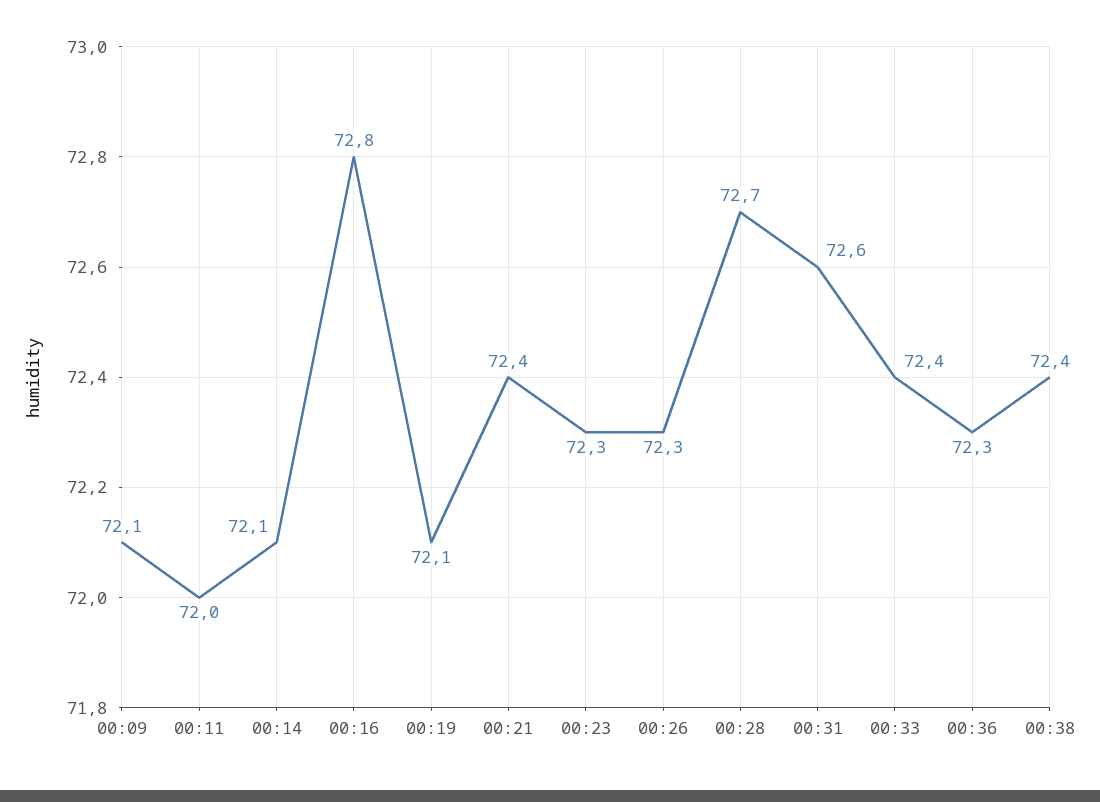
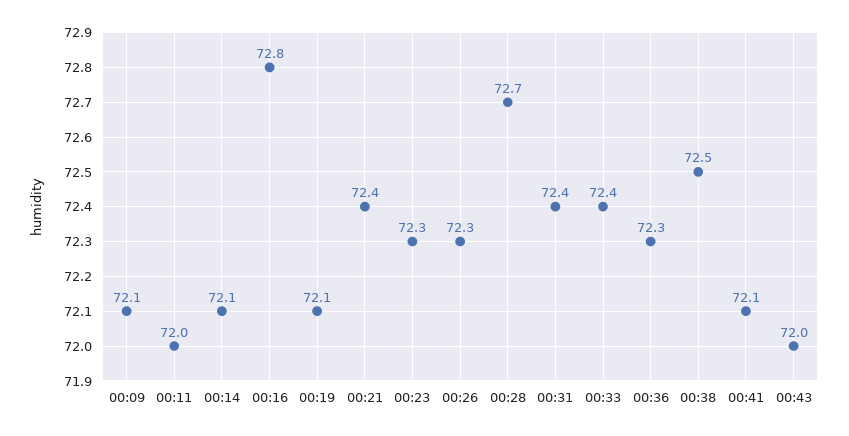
00:31: 72.6 -> 72.4
00:38: 72.4 -> 72.5
00:41: none -> 72.1
00:43: none -> 72

